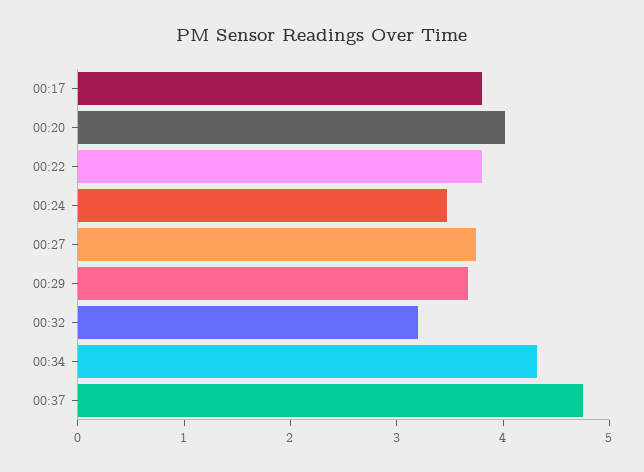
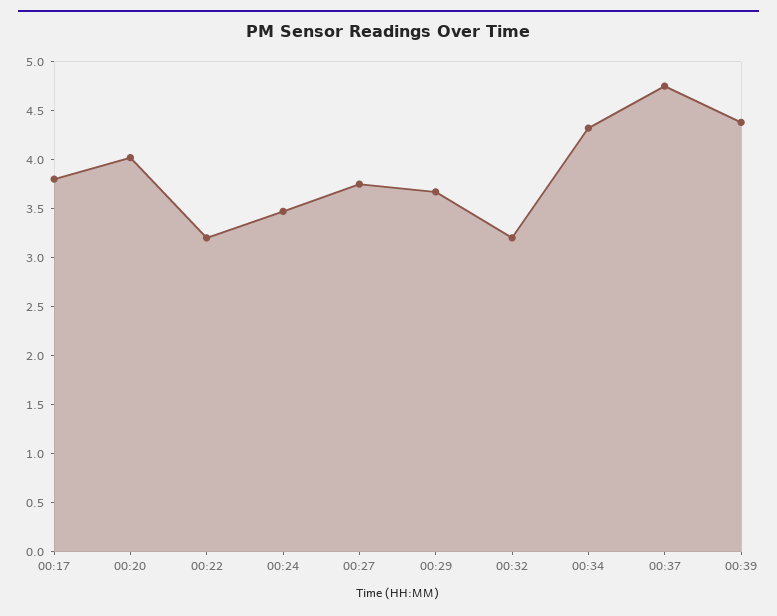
00:22: 3.8 -> 3.2
00:39: none -> 4.4

